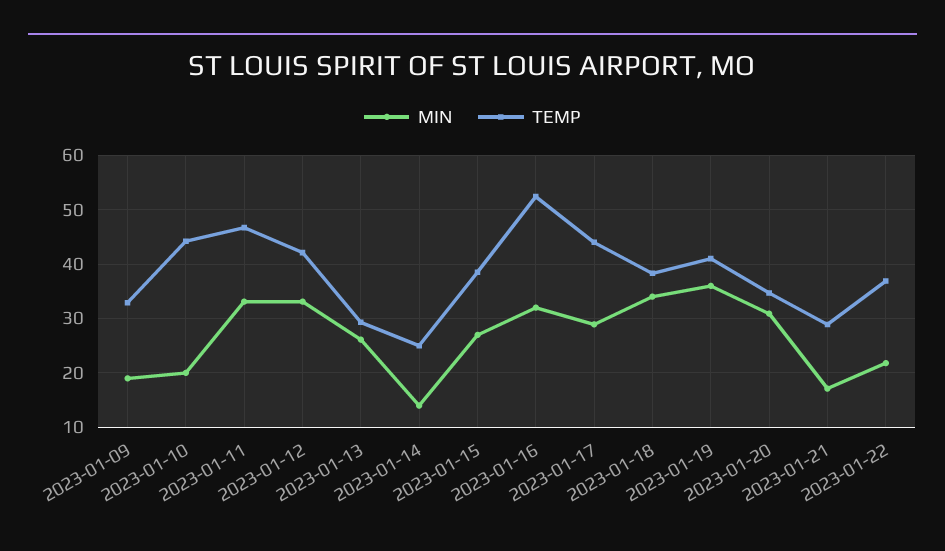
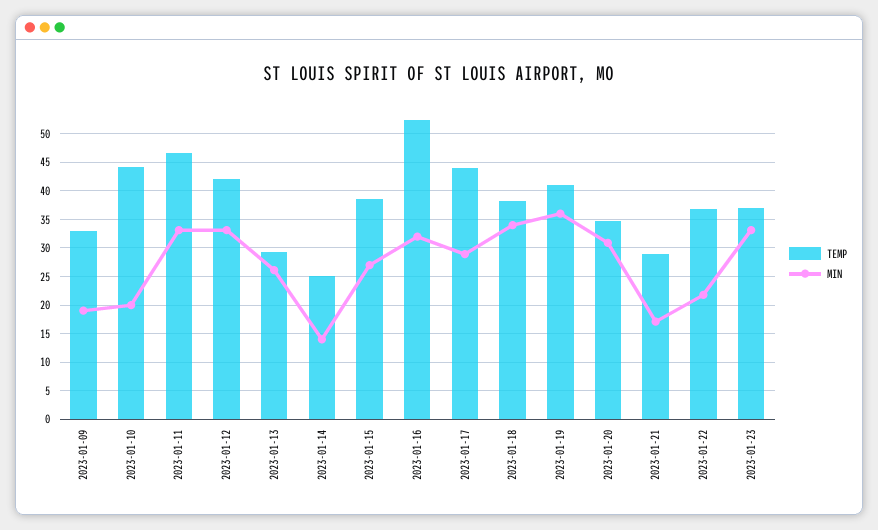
TEMP, 2023-01-23: none -> 37.5
MIN, 2023-01-23: none -> 32.5

